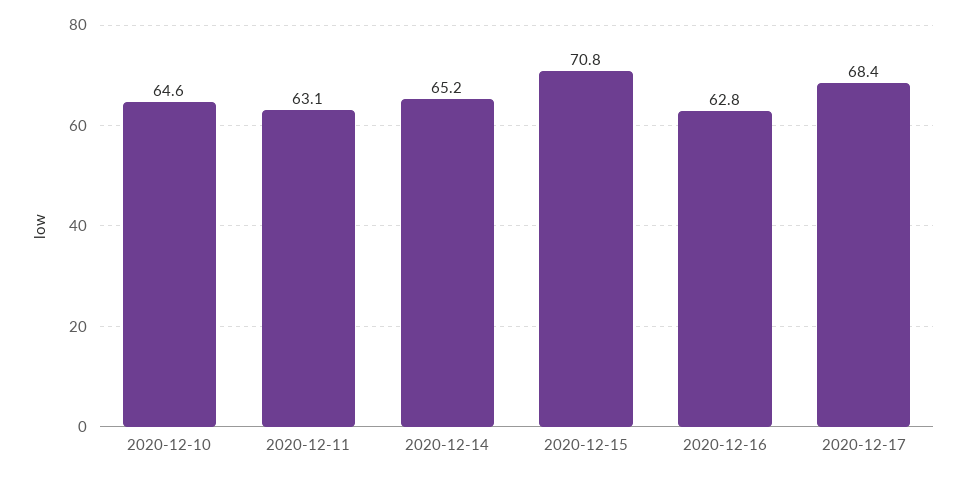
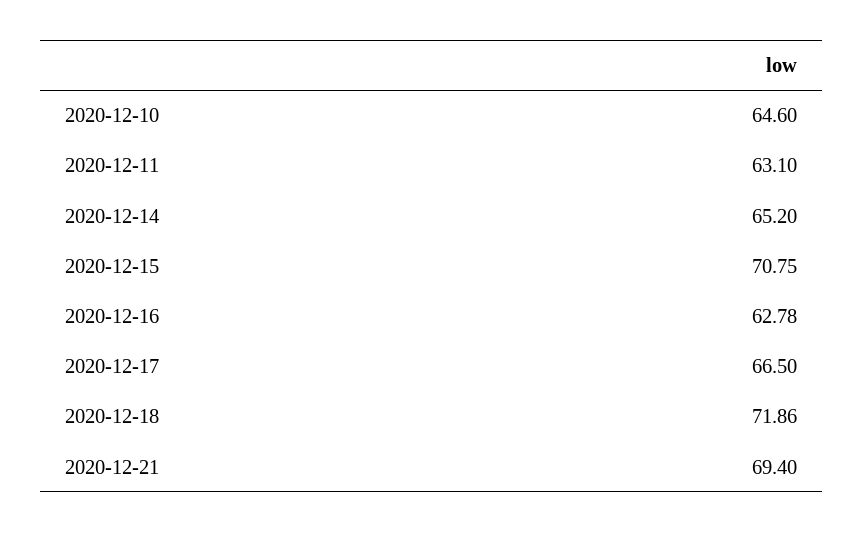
2020-12-17: 68.4 -> 66.5
2020-12-18: none -> 71.86
2020-12-21: none -> 69.4

